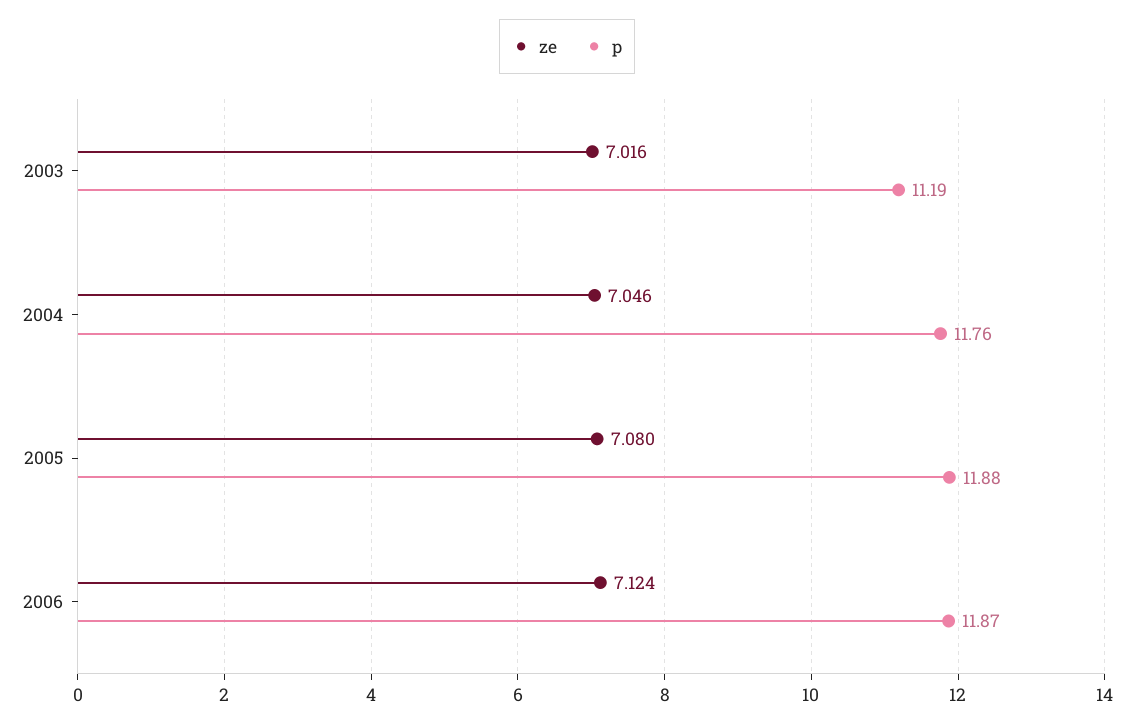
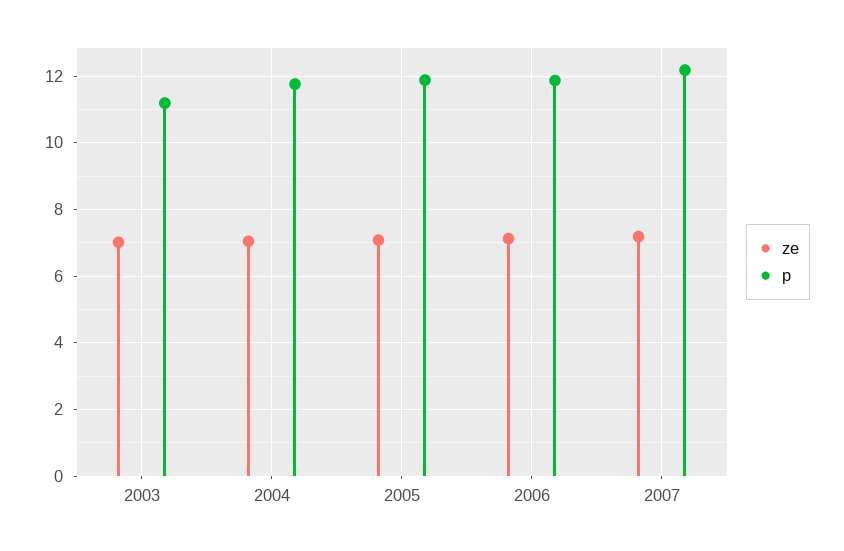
ze, 2007: none -> 7.2
p, 2007: none -> 12.2

